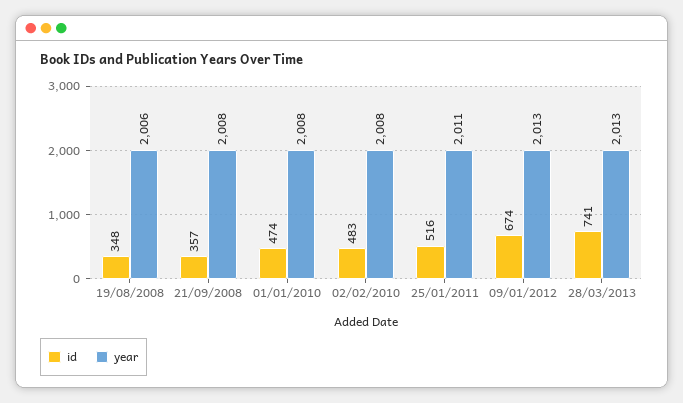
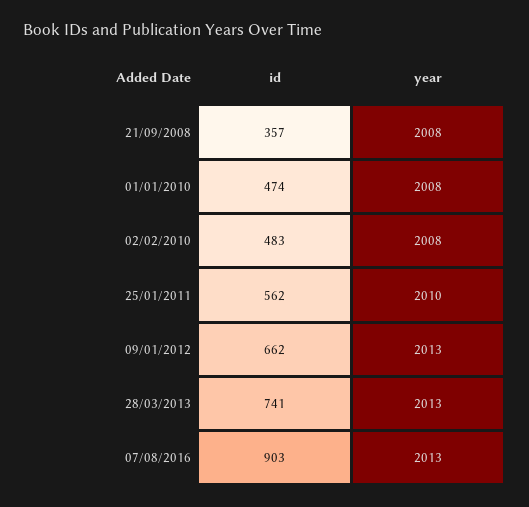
id, 19/08/2008: 348 -> none
year, 19/08/2008: 2006 -> none
id, 25/01/2011: 516 -> 562
year, 25/01/2011: 2011 -> 2010
id, 09/01/2012: 674 -> 662
id, 07/08/2016: none -> 903
year, 07/08/2016: none -> 2013

